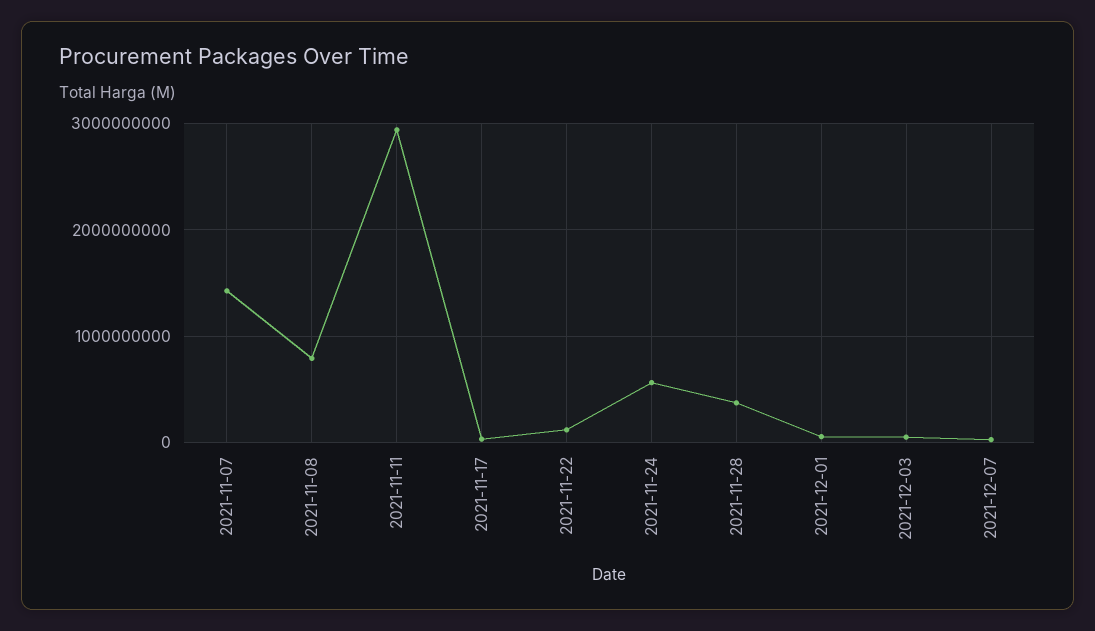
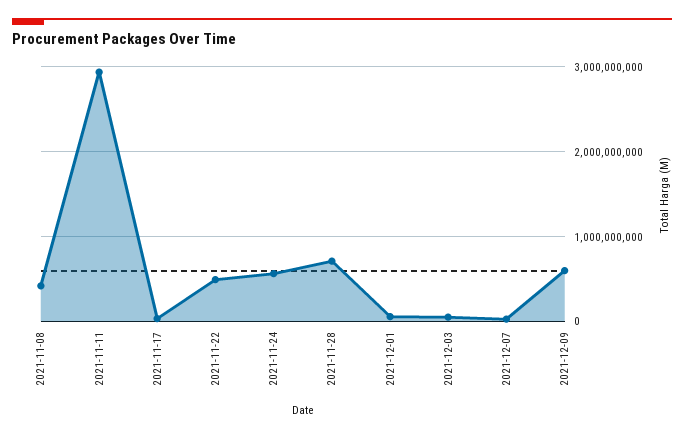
2021-11-07: 1400000000 -> none
2021-11-08: 800000000 -> 400000000
2021-11-22: 100000000 -> 500000000
2021-11-28: 400000000 -> 700000000
2021-12-09: none -> 600000000

